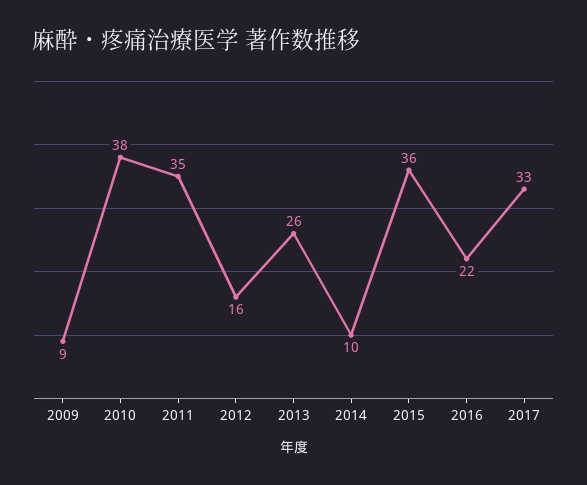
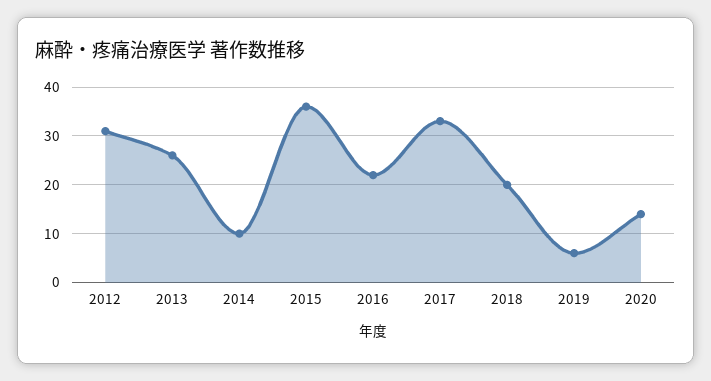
2009: 9 -> none
2010: 38 -> none
2011: 35 -> none
2012: 16 -> 30
2018: none -> 20
2019: none -> 5
2020: none -> 15

